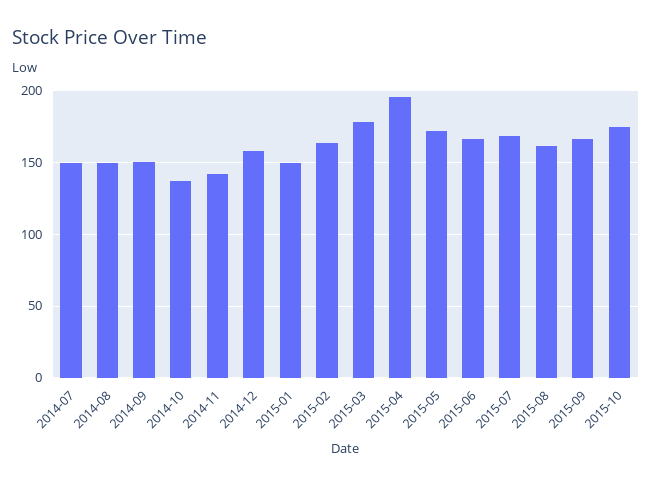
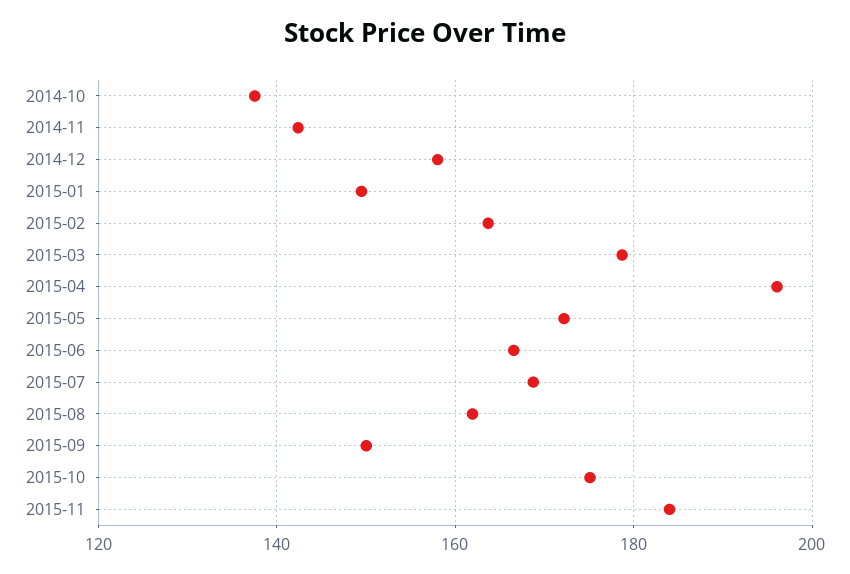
2014-07: 150 -> none
2014-08: 150 -> none
2014-09: 150 -> none
2015-09: 165 -> 150
2015-11: none -> 184

